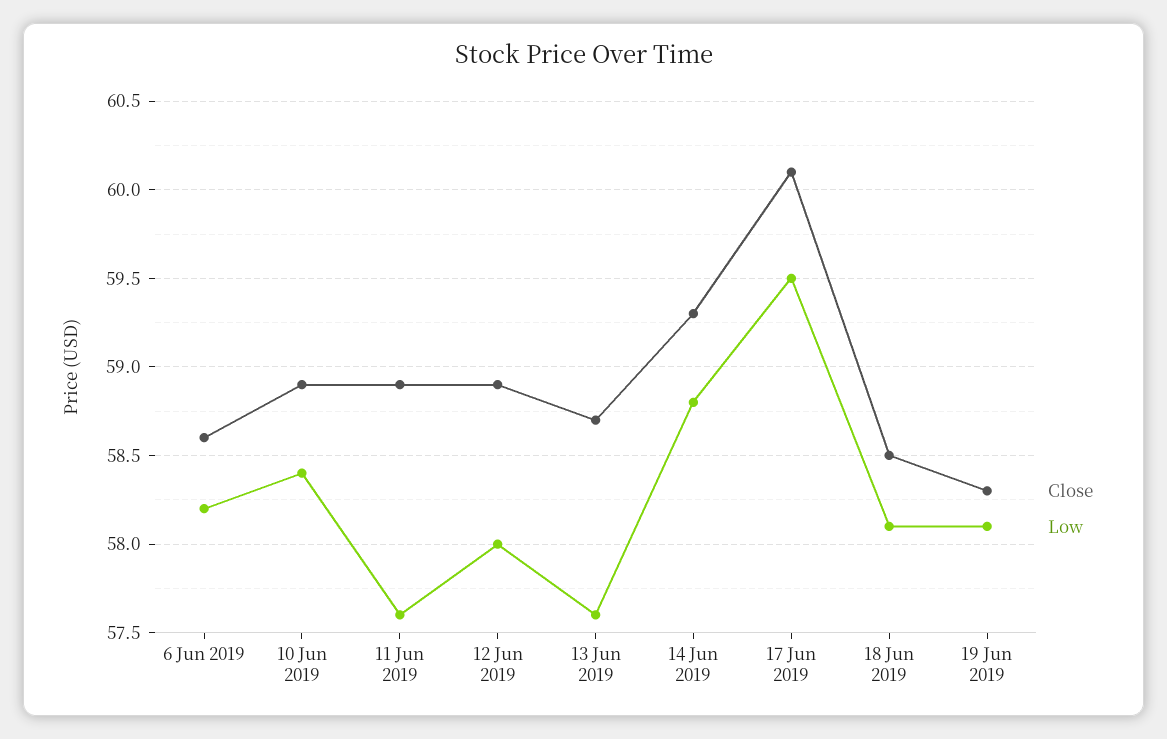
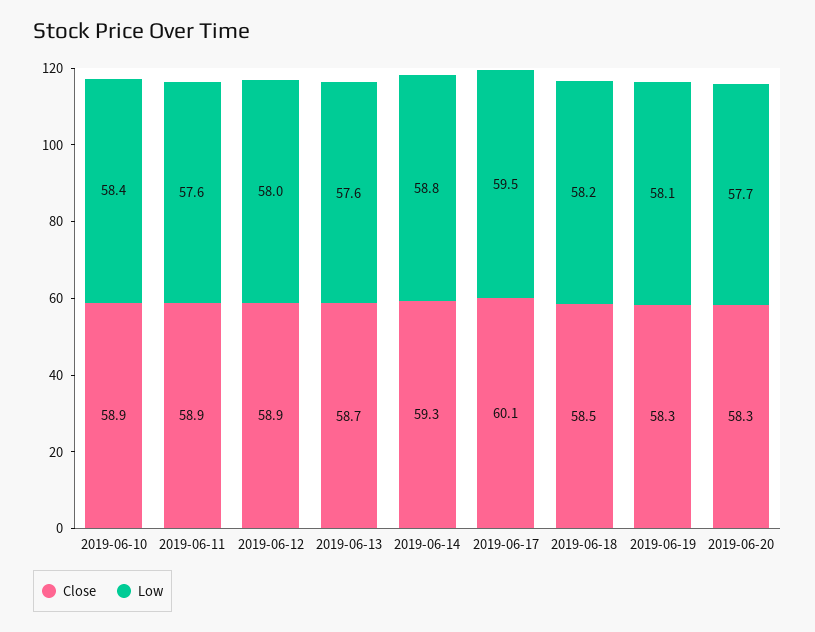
Close, 6 Jun 2019: 58.6 -> none
Low, 6 Jun 2019: 58.2 -> none
Low, 18 Jun 2019: 58.1 -> 58.2
Close, 2019-06-20: none -> 58.3
Low, 2019-06-20: none -> 57.7

